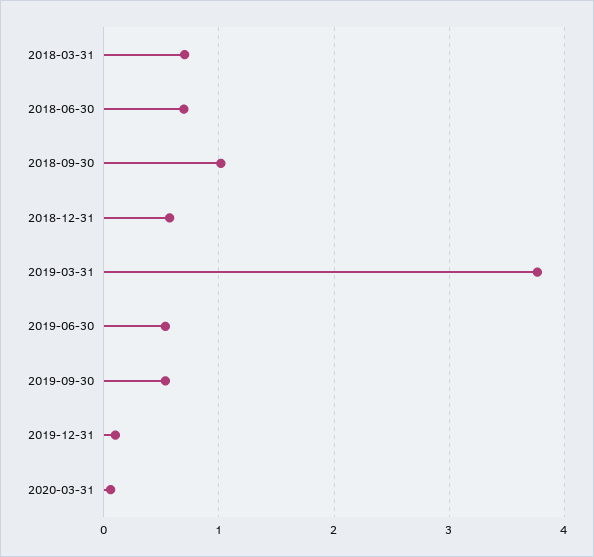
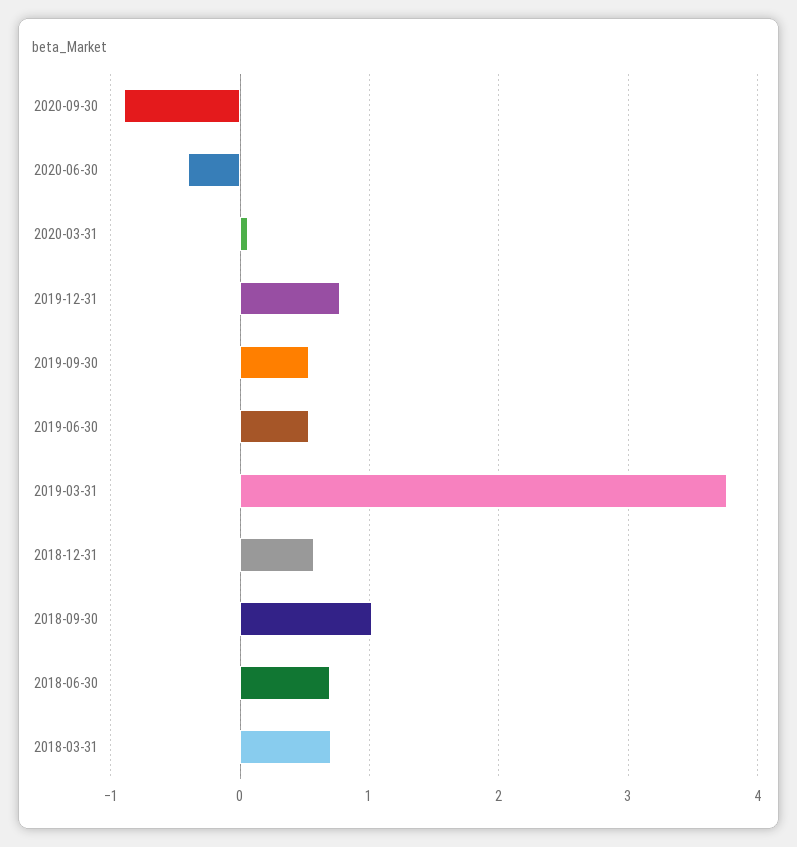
2019-12-31: 0.1 -> 0.8
2020-09-30: none -> -0.9
2020-06-30: none -> -0.4

